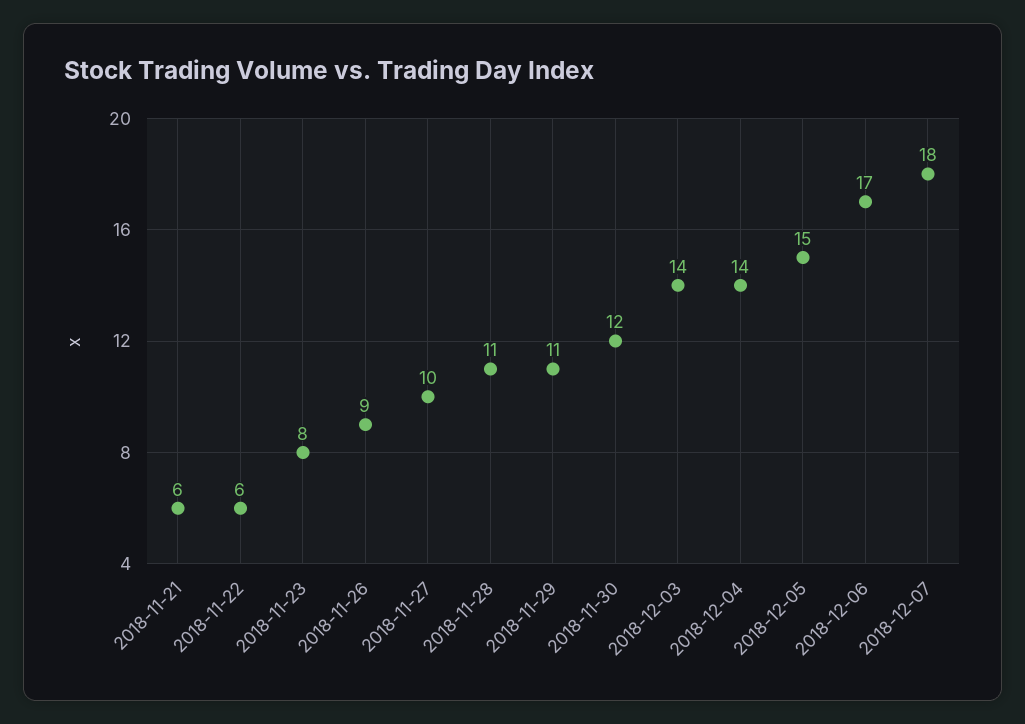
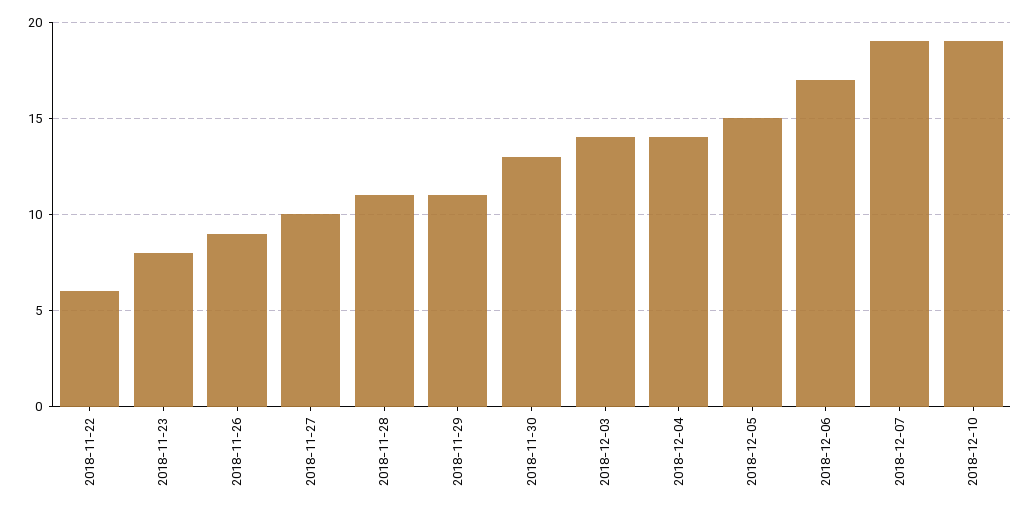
2018-11-21: 6 -> none
2018-11-30: 12 -> 13
2018-12-07: 18 -> 19
2018-12-10: none -> 19

